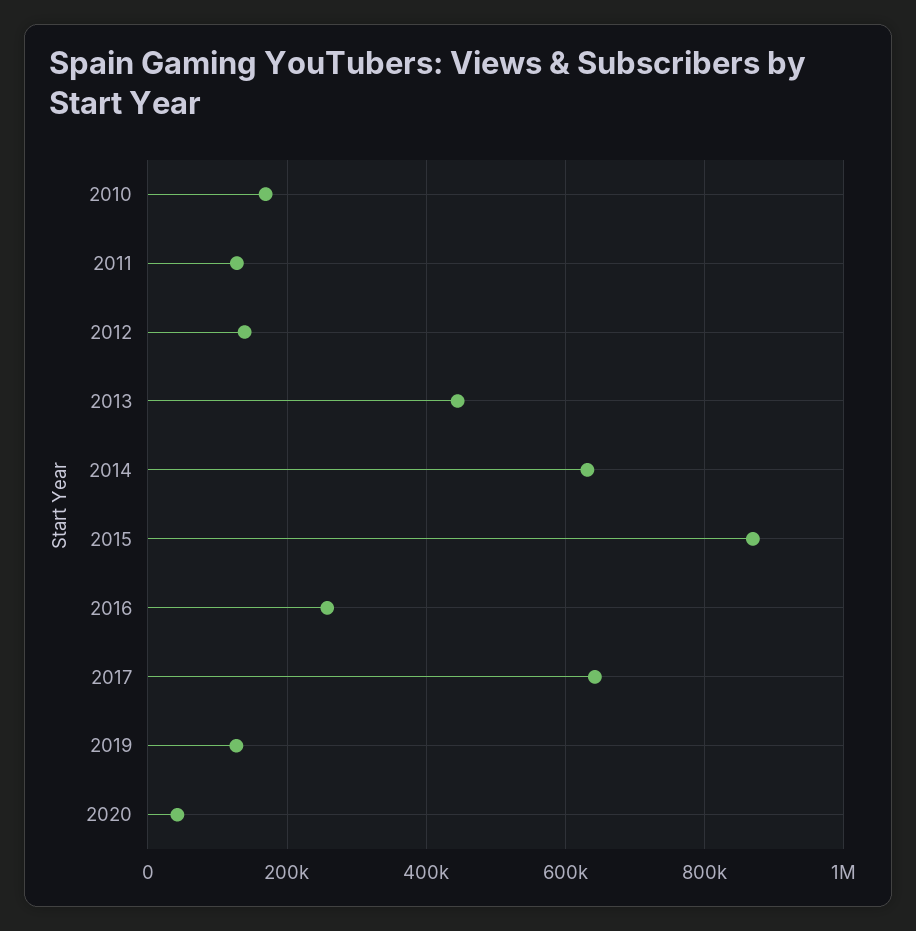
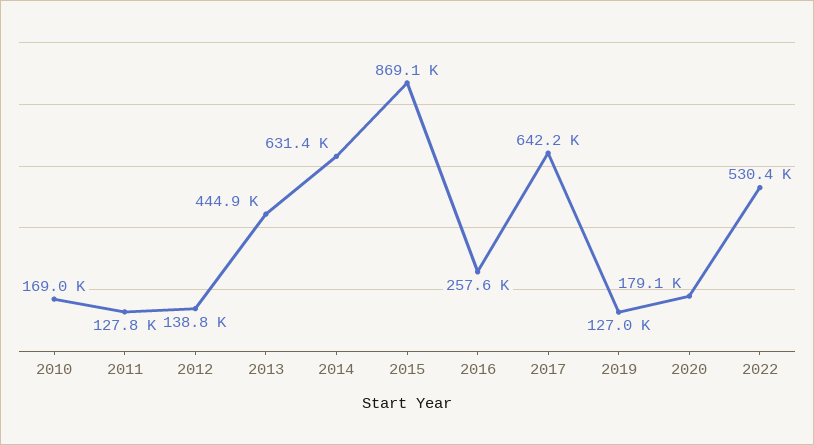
2020: 40000 -> 179100
2022: none -> 530400

